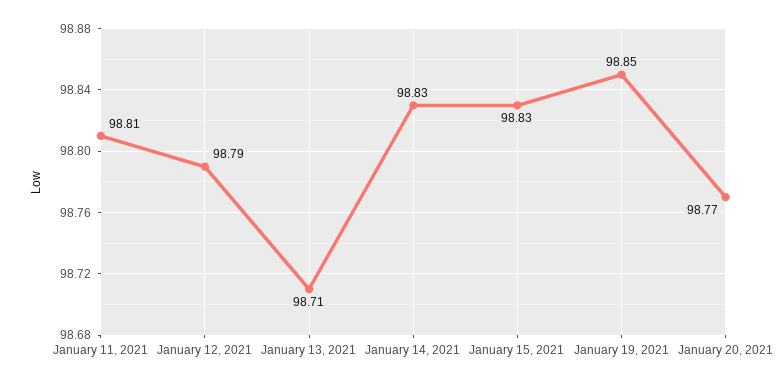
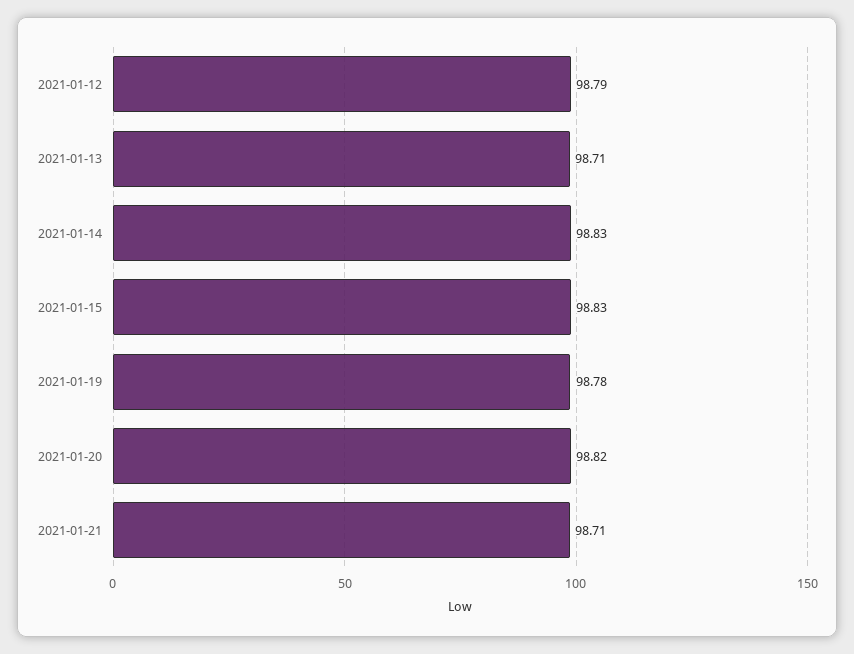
January 11, 2021: 98.81 -> none
January 19, 2021: 98.85 -> 98.78
January 20, 2021: 98.77 -> 98.82
2021-01-21: none -> 98.71

